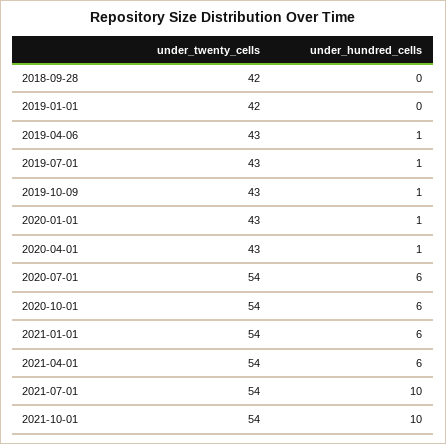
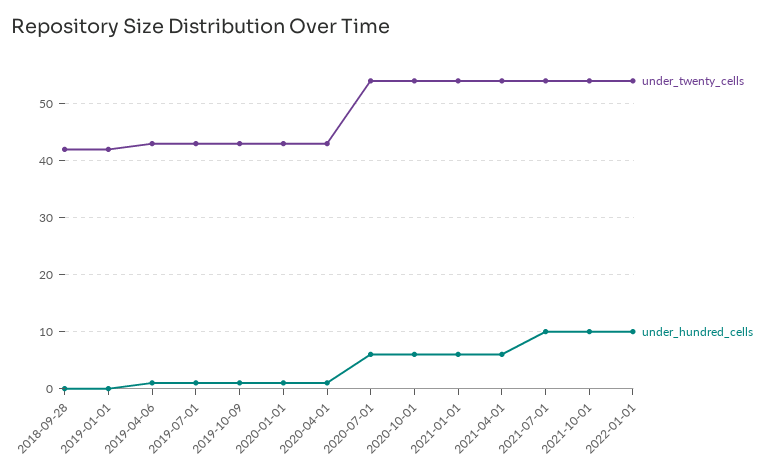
under_twenty_cells, 2022-01-01: none -> 55
under_hundred_cells, 2022-01-01: none -> 10

